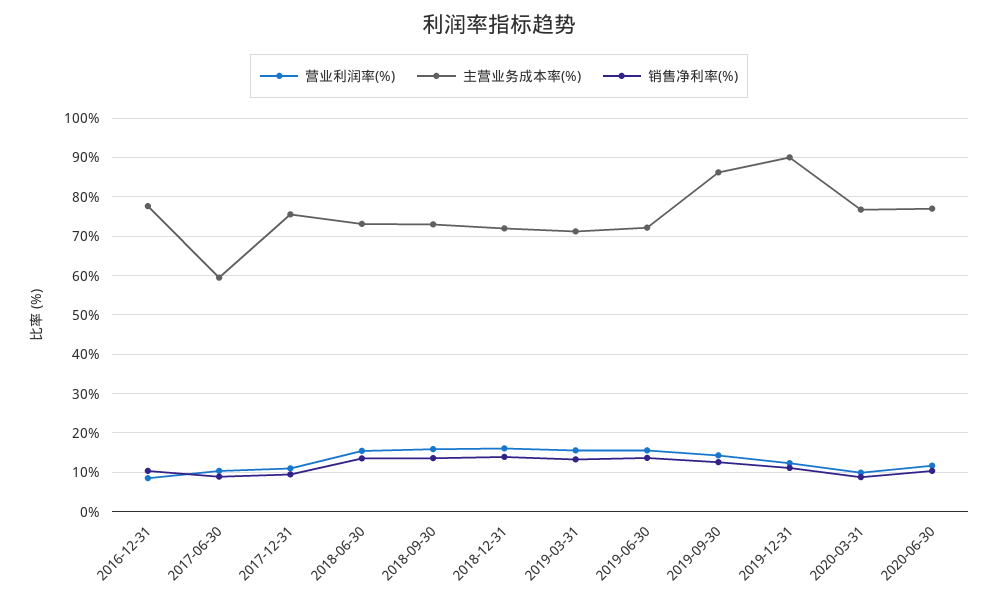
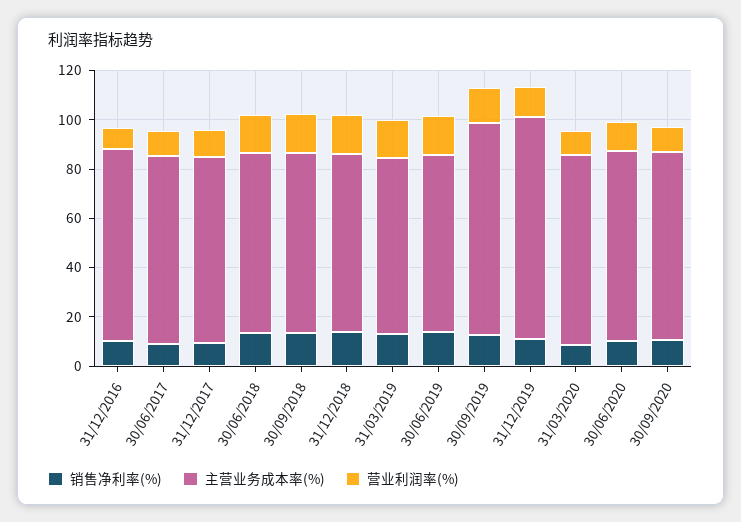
主营业务成本率(%), 2017-06-30: 60 -> 75
销售净利率(%), 30/09/2020: none -> 10
主营业务成本率(%), 30/09/2020: none -> 75
营业利润率(%), 30/09/2020: none -> 10

